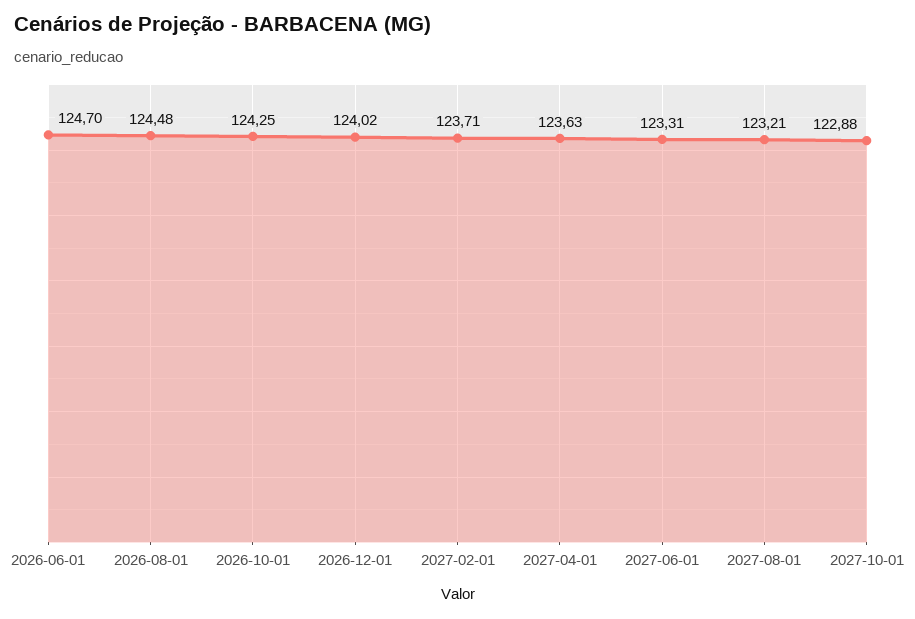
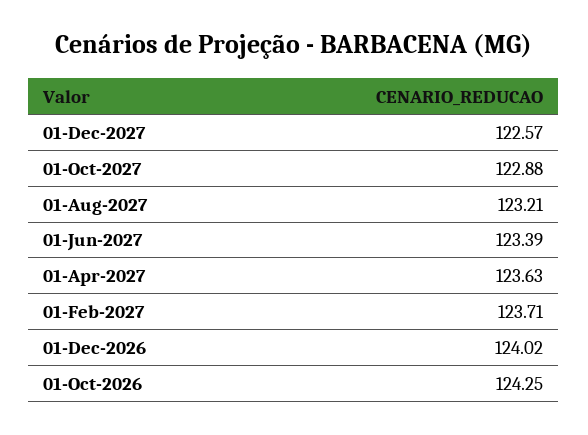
2026-06-01: 124.7 -> none
2026-08-01: 124.48 -> none
2027-06-01: 123.31 -> 123.39
01-Dec-2027: none -> 122.57

